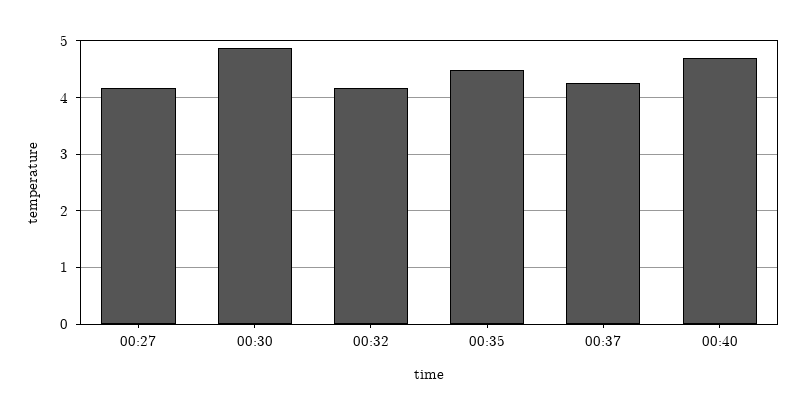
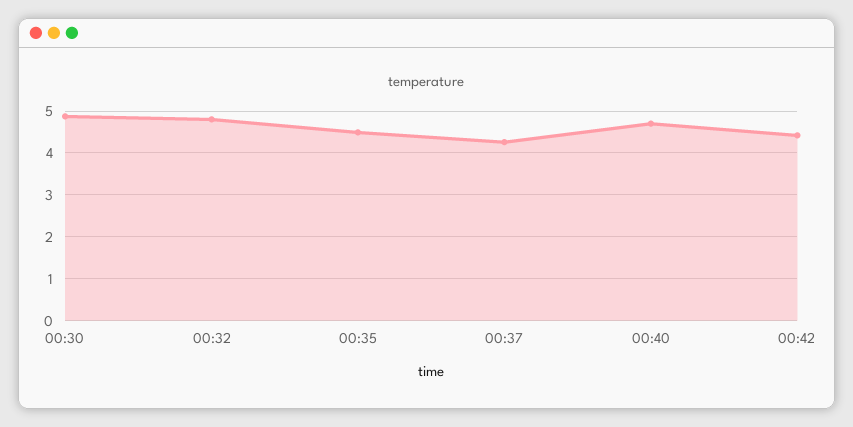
00:27: 4.2 -> none
00:32: 4.2 -> 4.8
00:42: none -> 4.4

